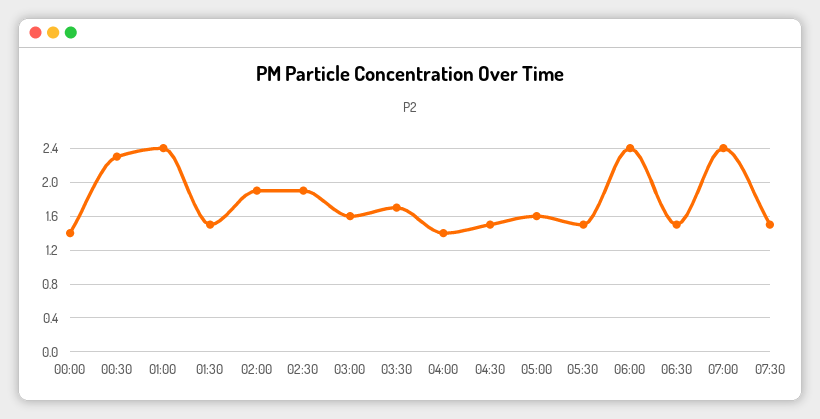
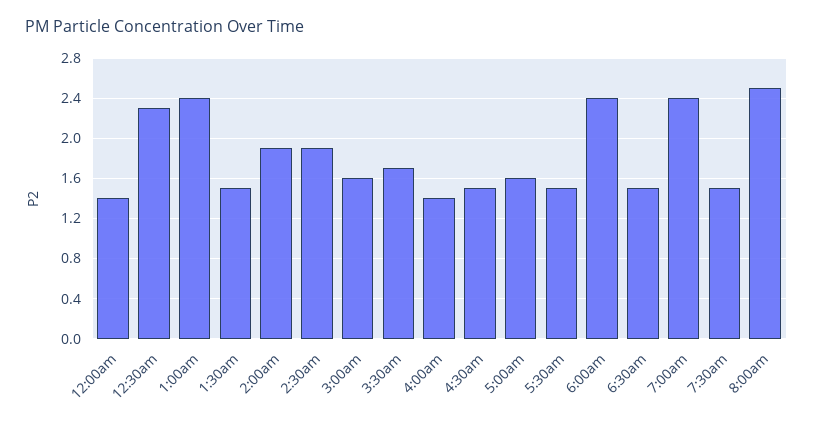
8:00am: none -> 2.5

